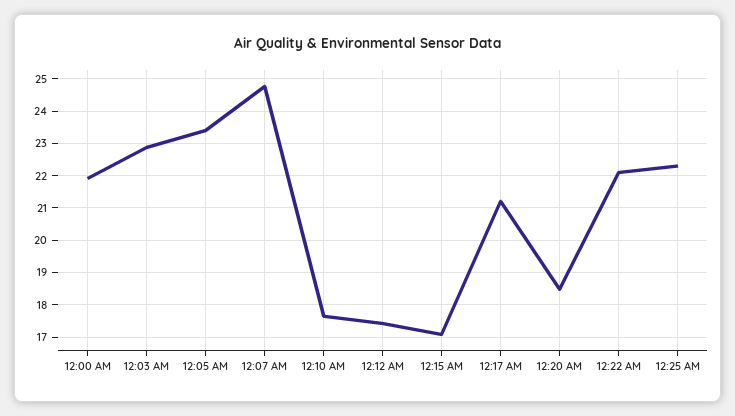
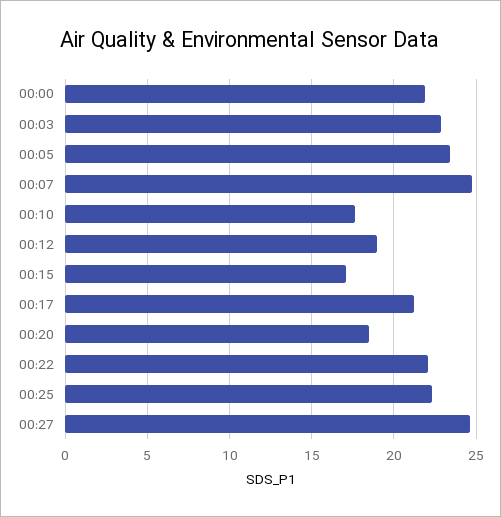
12:12 AM: 17.4 -> 19
00:27: none -> 24.5

